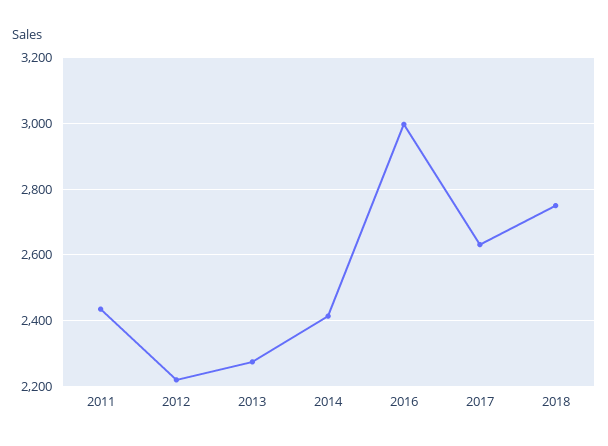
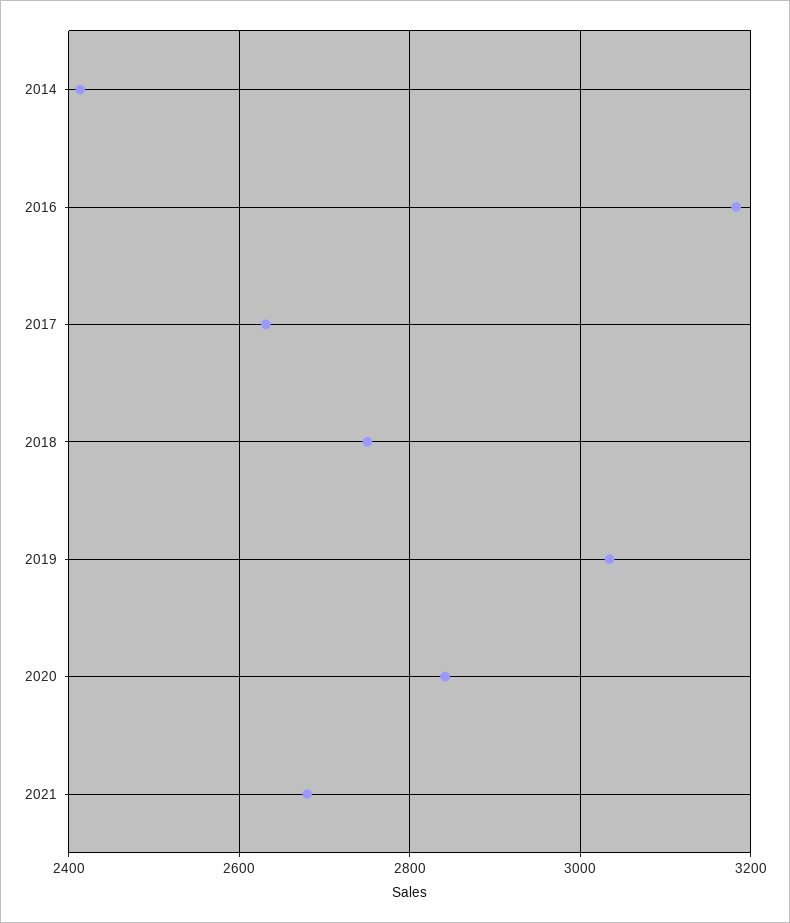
2011: 2440 -> none
2012: 2220 -> none
2013: 2280 -> none
2016: 3000 -> 3180
2019: none -> 3040
2020: none -> 2840
2021: none -> 2680

